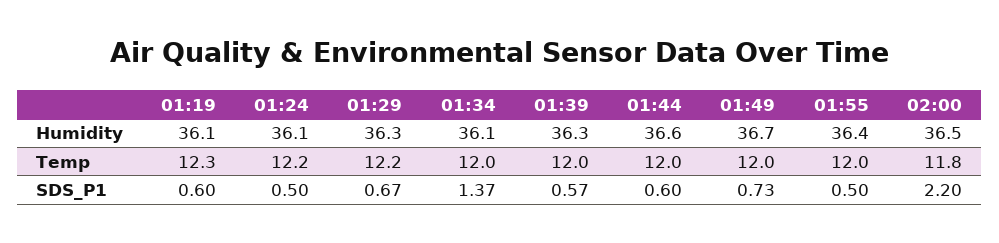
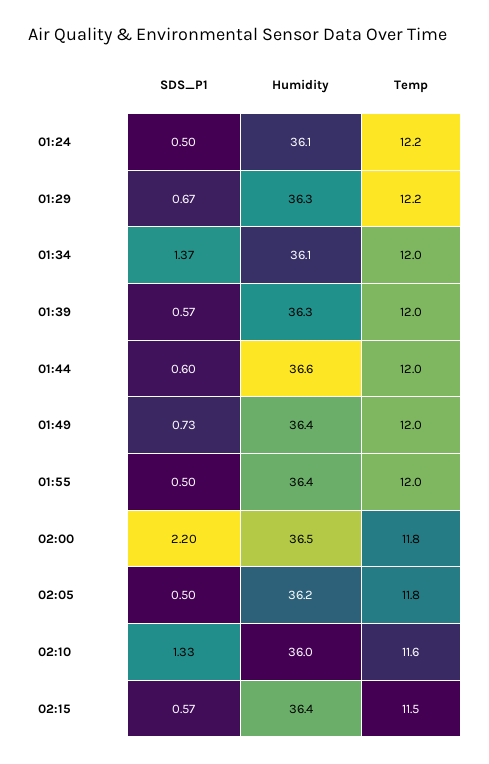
01:19, Humidity: 36.1 -> none
01:49, Humidity: 36.7 -> 36.4
01:19, Temp: 12.3 -> none
01:19, SDS_P1: 0.6 -> none
02:05, SDS_P1: none -> 0.5
02:05, Humidity: none -> 36.2
02:05, Temp: none -> 11.8
02:10, SDS_P1: none -> 1.33
02:10, Humidity: none -> 36
02:10, Temp: none -> 11.6
02:15, SDS_P1: none -> 0.57
02:15, Humidity: none -> 36.4
02:15, Temp: none -> 11.5

